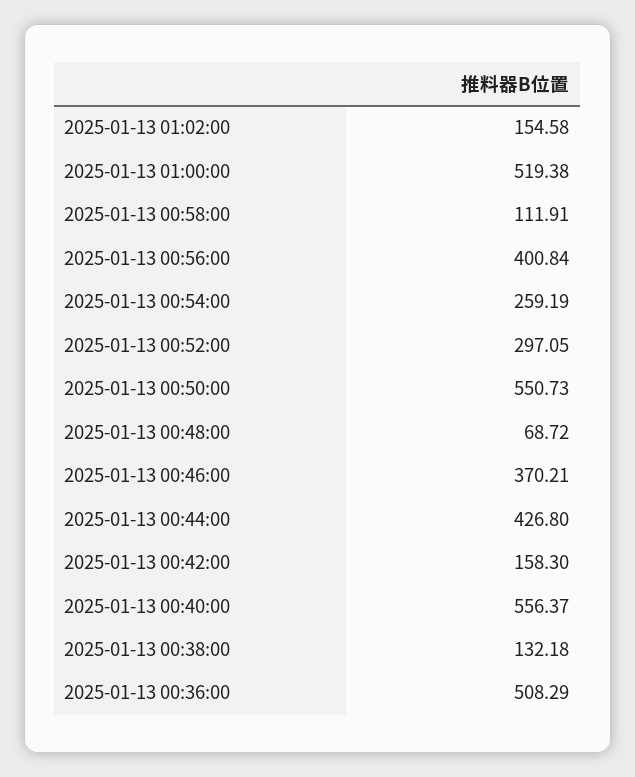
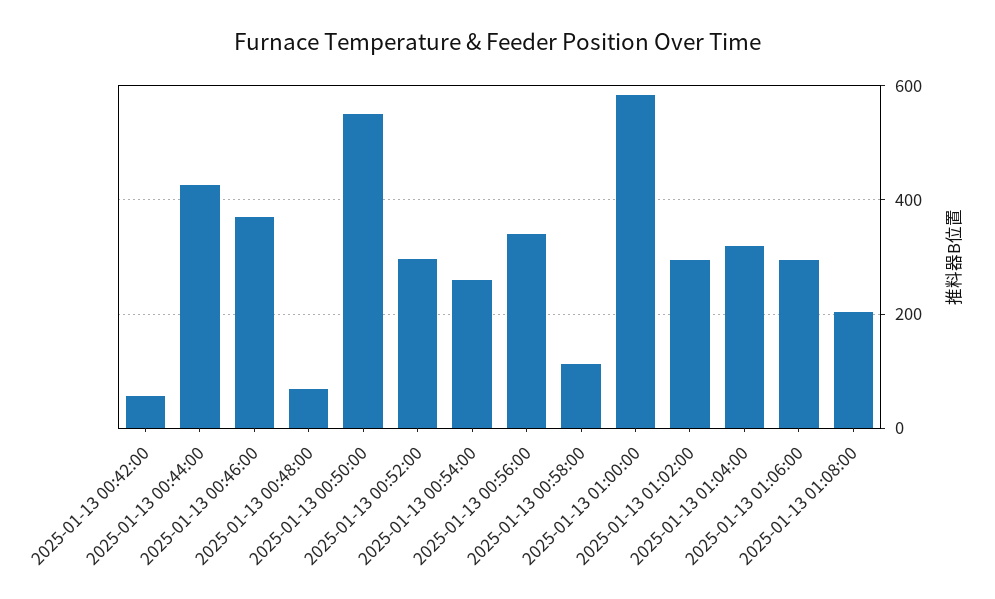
2025-01-13 01:02:00: 154.58 -> 300
2025-01-13 01:00:00: 519.38 -> 580
2025-01-13 00:56:00: 400.84 -> 340
2025-01-13 00:42:00: 158.3 -> 60
2025-01-13 00:40:00: 556.37 -> none
2025-01-13 00:38:00: 132.18 -> none
2025-01-13 00:36:00: 508.29 -> none
2025-01-13 01:04:00: none -> 320
2025-01-13 01:06:00: none -> 300
2025-01-13 01:08:00: none -> 200

